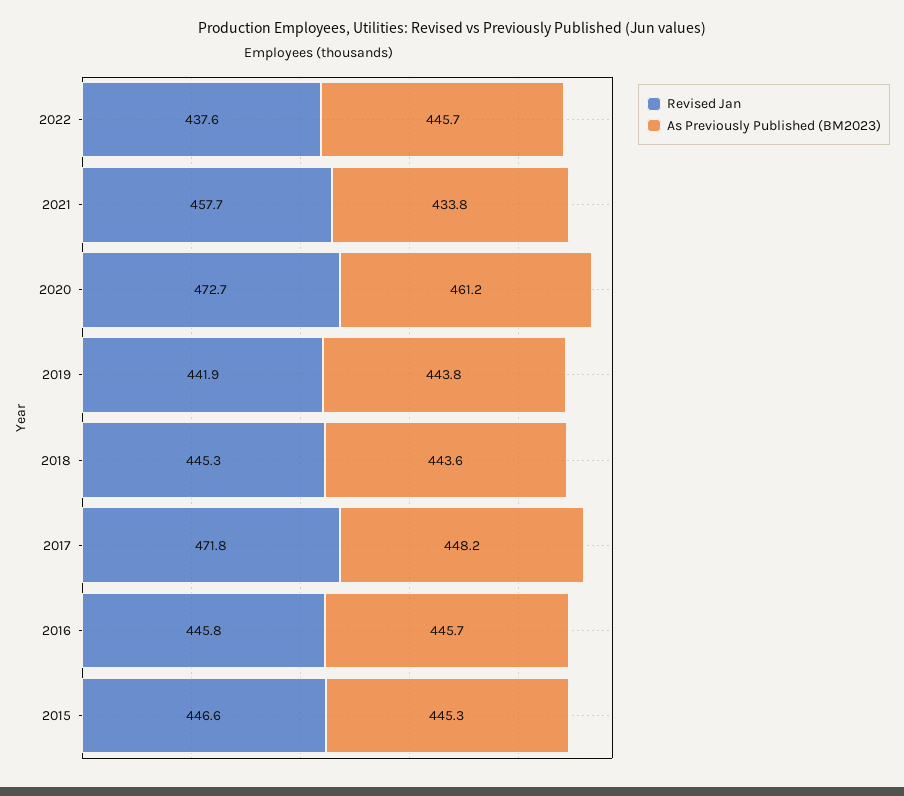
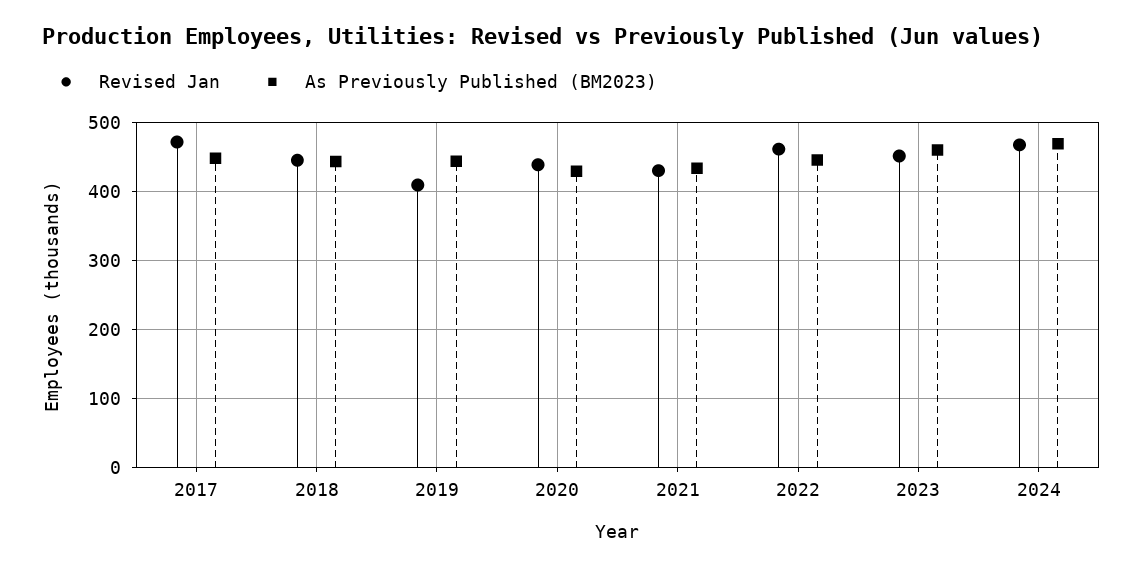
Revised Jan, 2022: 437.6 -> 460
Revised Jan, 2021: 457.7 -> 430
Revised Jan, 2020: 472.7 -> 440
As Previously Published (BM2023), 2020: 461.2 -> 430
Revised Jan, 2019: 441.9 -> 410
Revised Jan, 2016: 445.8 -> none
As Previously Published (BM2023), 2016: 445.7 -> none
Revised Jan, 2015: 446.6 -> none
As Previously Published (BM2023), 2015: 445.3 -> none
Revised Jan, 2023: none -> 450
As Previously Published (BM2023), 2023: none -> 460
Revised Jan, 2024: none -> 470
As Previously Published (BM2023), 2024: none -> 470

